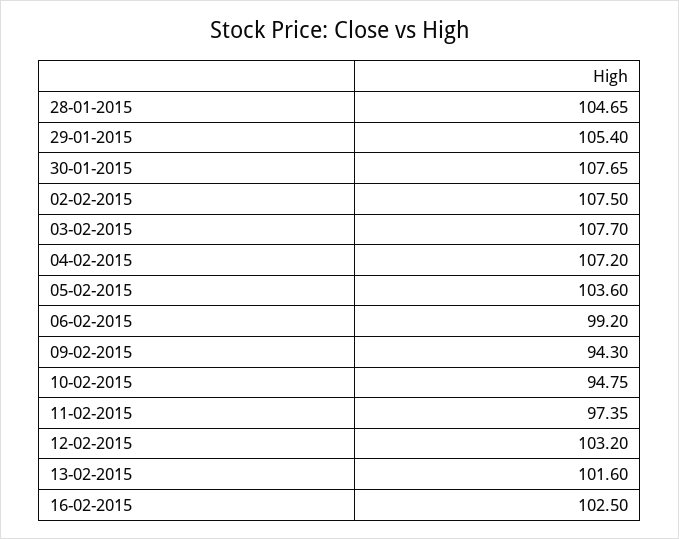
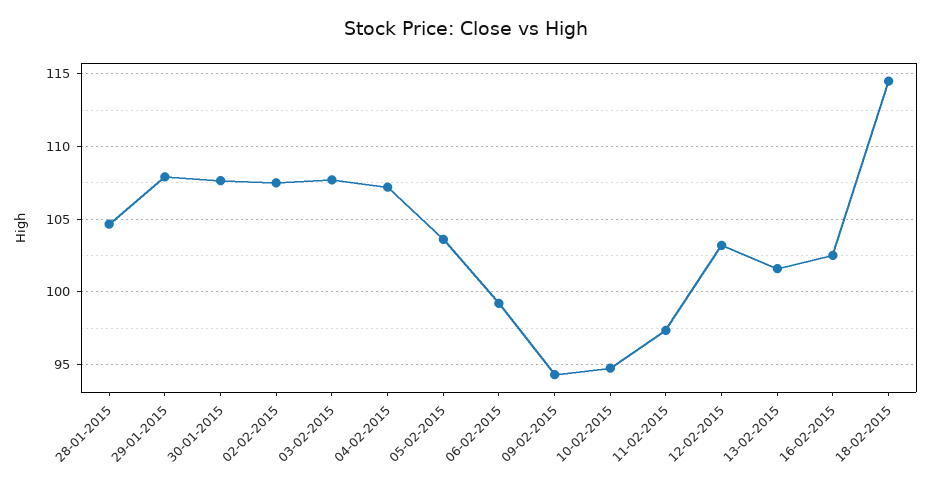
29-01-2015: 105.4 -> 108
18-02-2015: none -> 114.5

